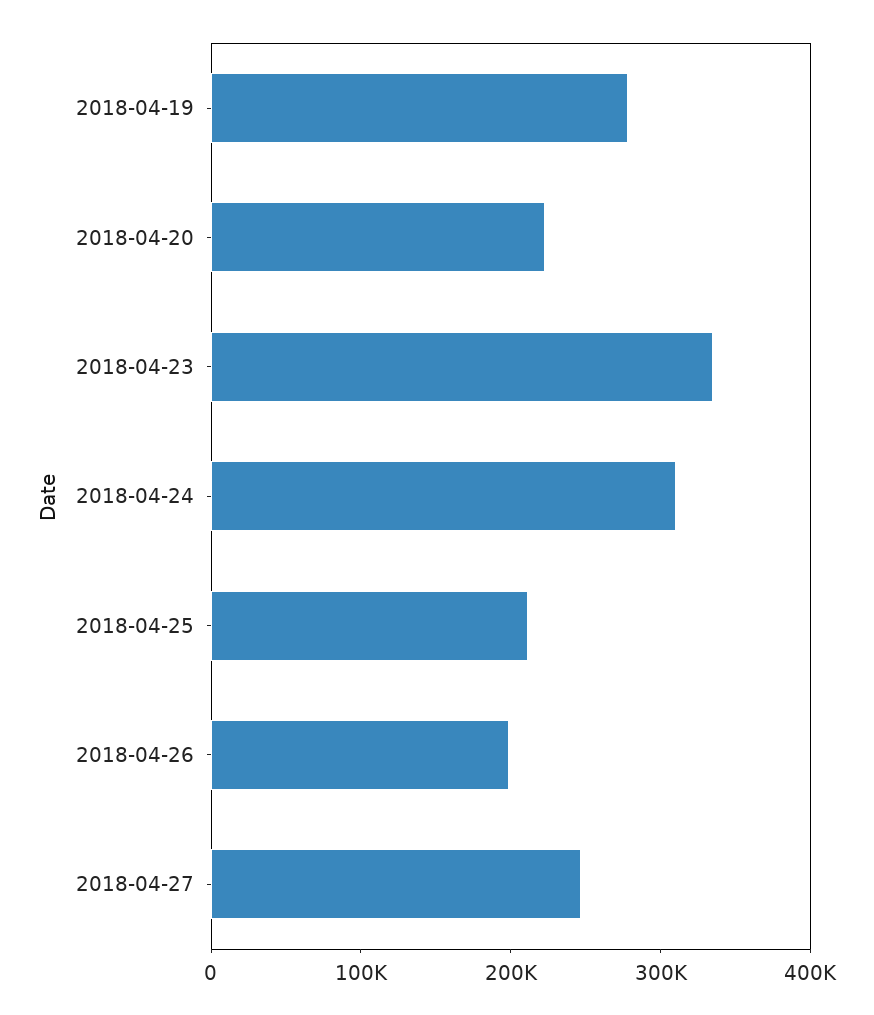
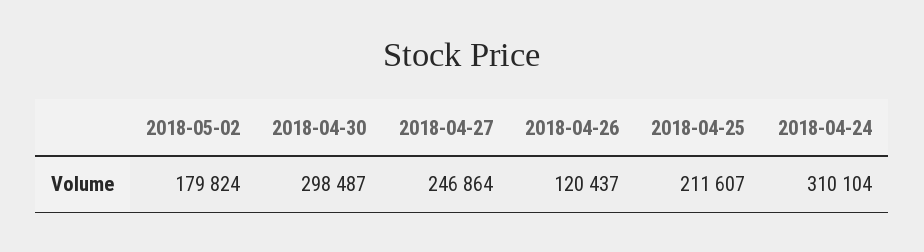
2018-04-19: 280000 -> none
2018-04-20: 220000 -> none
2018-04-23: 340000 -> none
2018-04-26: 200000 -> 120437
2018-05-02: none -> 179824
2018-04-30: none -> 298487

